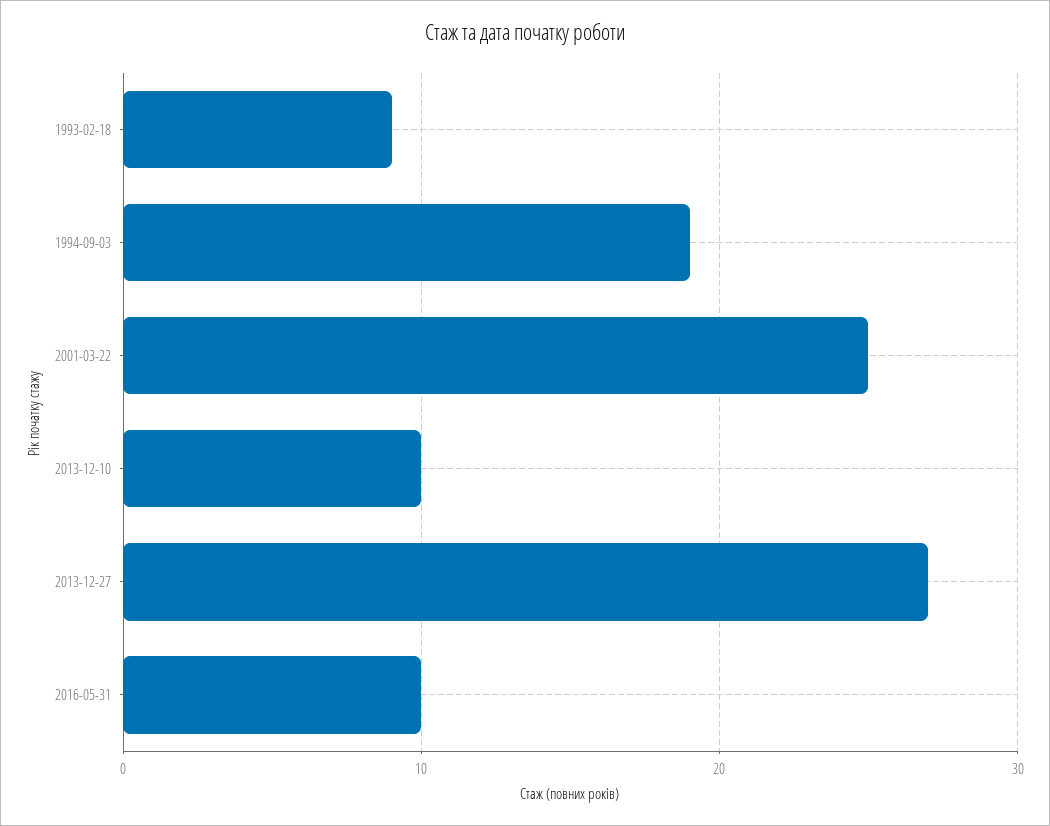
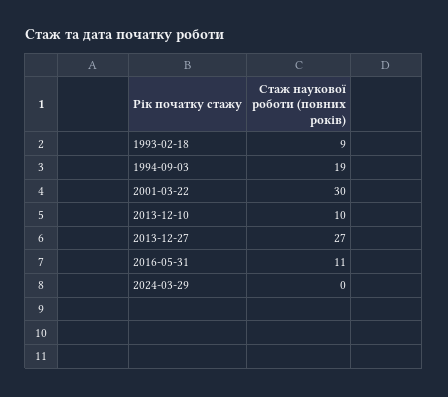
2001-03-22: 25 -> 30
2016-05-31: 10 -> 11
2024-03-29: none -> 0

